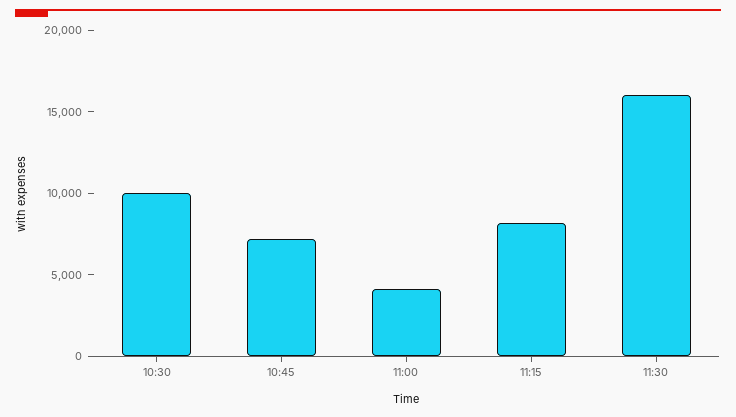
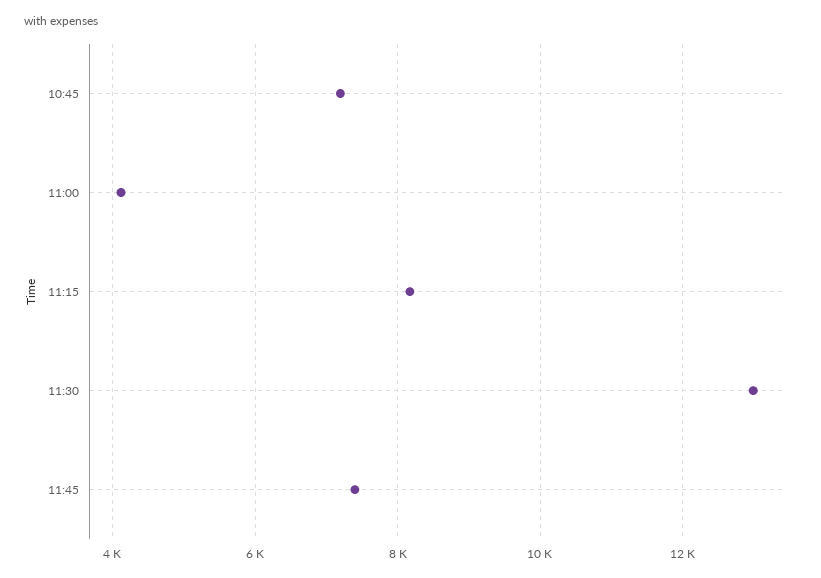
10:30: 10000 -> none
11:30: 16000 -> 13000
11:45: none -> 7400

